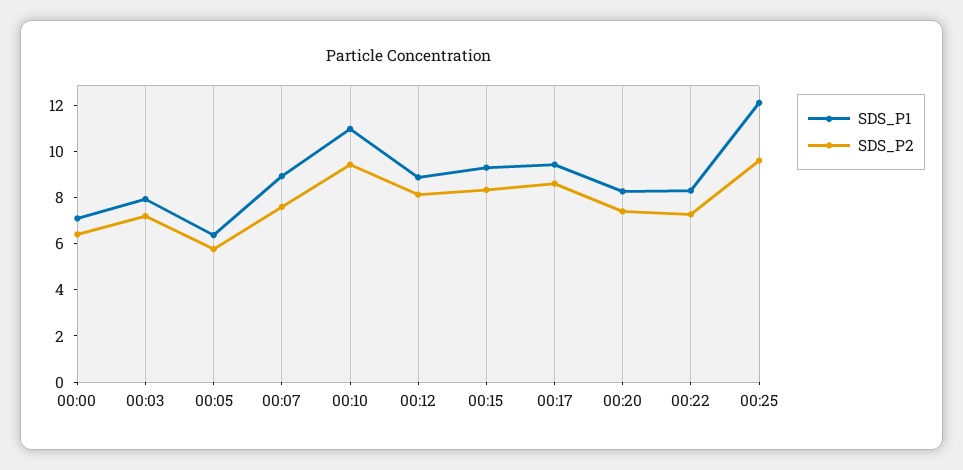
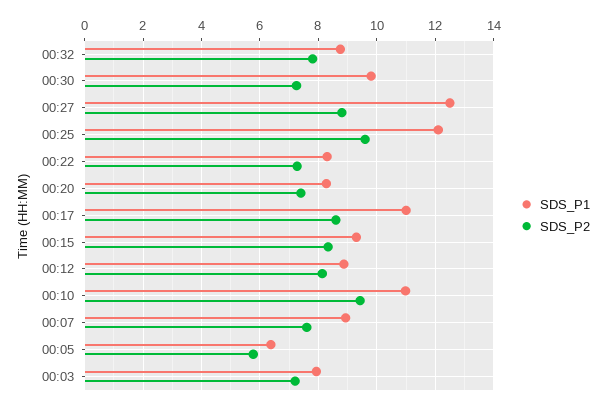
SDS_P1, 00:00: 7 -> none
SDS_P2, 00:00: 6.5 -> none
SDS_P1, 00:17: 9.5 -> 11
SDS_P1, 00:32: none -> 8.75
SDS_P2, 00:32: none -> 7.75
SDS_P1, 00:30: none -> 9.75
SDS_P2, 00:30: none -> 7.25
SDS_P1, 00:27: none -> 12.5
SDS_P2, 00:27: none -> 8.75

